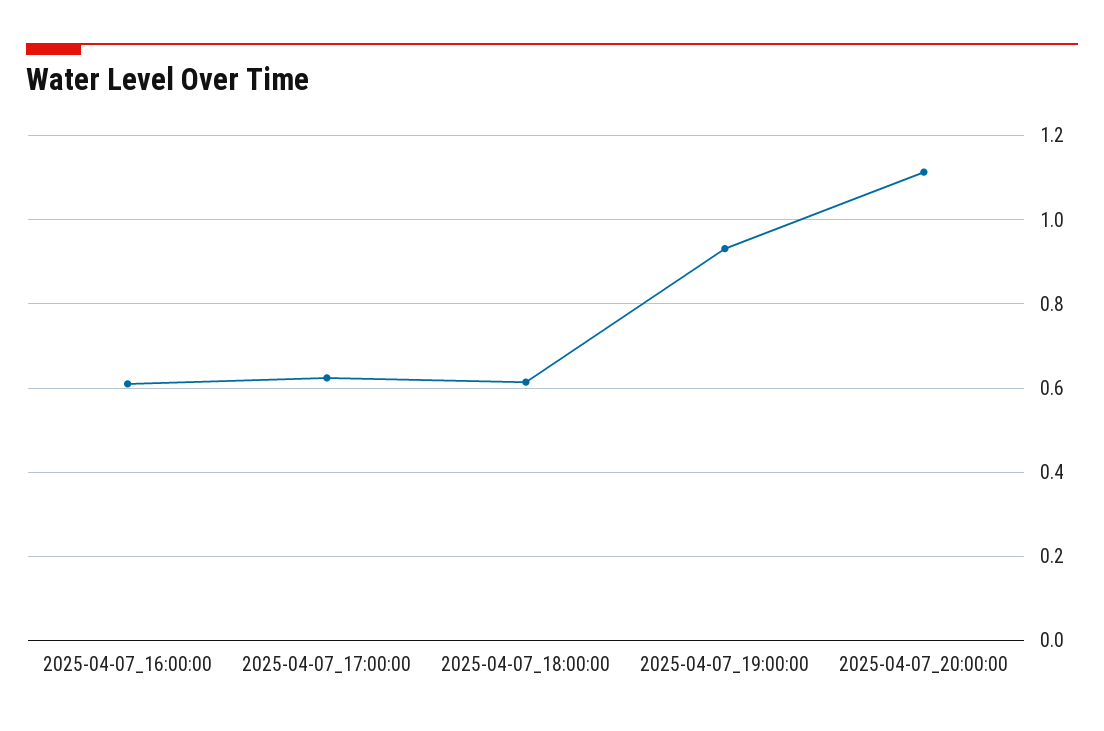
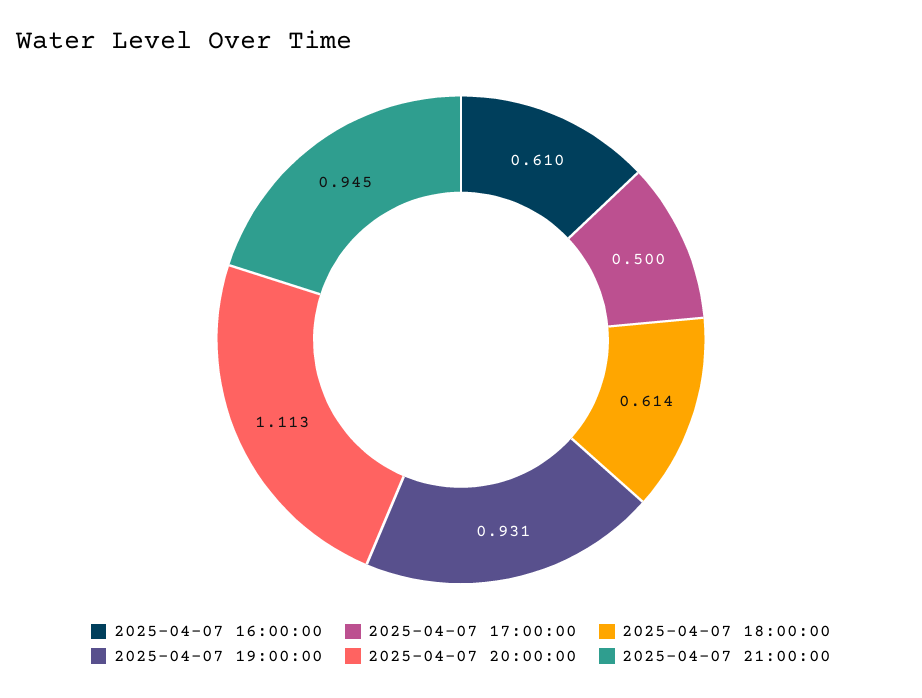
2025-04-07_17:00:00: 0.62 -> 0.5
2025-04-07 21:00:00: none -> 0.945

